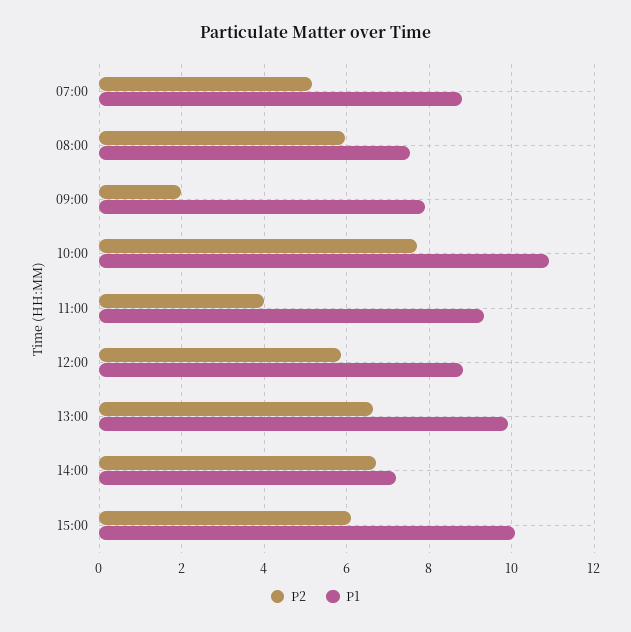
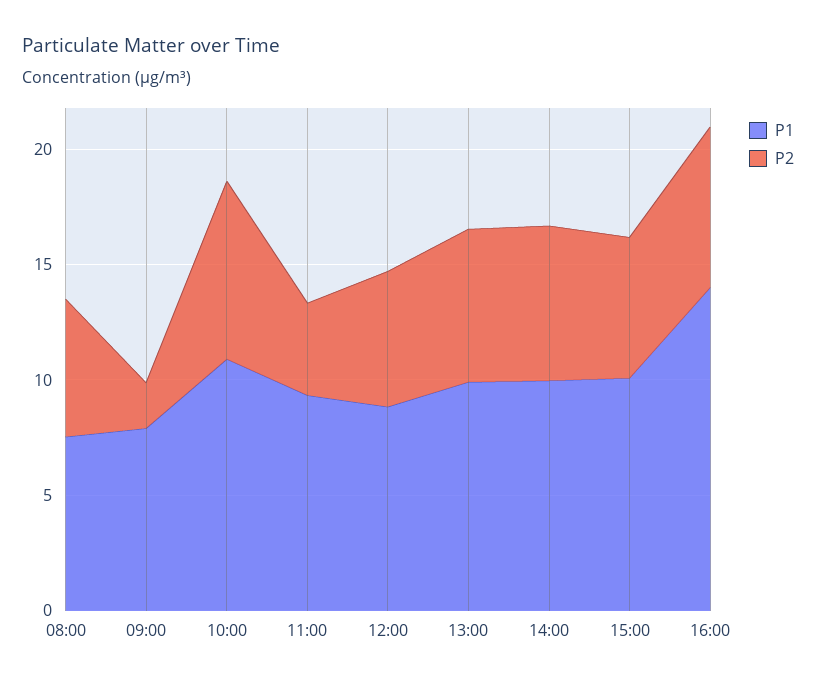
P2, 07:00: 5.2 -> none
P1, 07:00: 8.8 -> none
P1, 14:00: 7.2 -> 10
P1, 16:00: none -> 14
P2, 16:00: none -> 7

